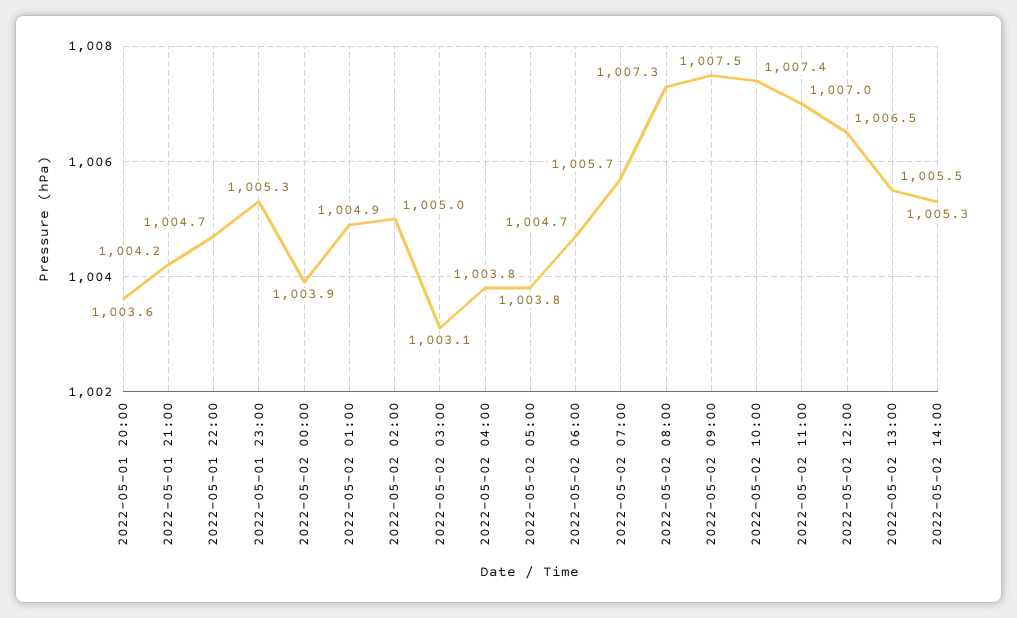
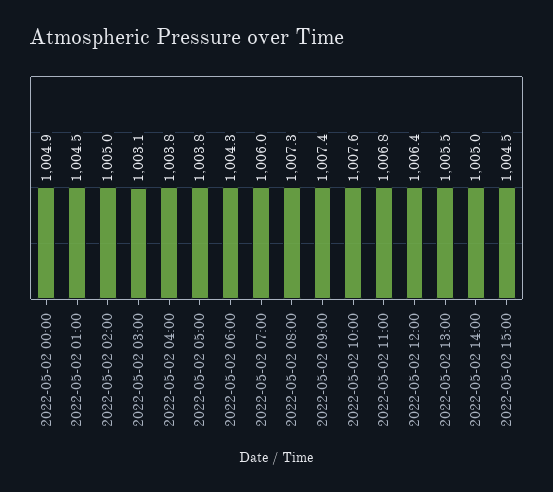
2022-05-01 20:00: 1003.6 -> none
2022-05-01 21:00: 1004.2 -> none
2022-05-01 22:00: 1004.7 -> none
2022-05-01 23:00: 1005.3 -> none
2022-05-02 00:00: 1003.9 -> 1004.9
2022-05-02 01:00: 1004.9 -> 1004.5
2022-05-02 06:00: 1004.7 -> 1004.3
2022-05-02 07:00: 1005.7 -> 1006
2022-05-02 09:00: 1007.5 -> 1007.4
2022-05-02 10:00: 1007.4 -> 1007.6
2022-05-02 11:00: 1007 -> 1006.8
2022-05-02 12:00: 1006.5 -> 1006.4
2022-05-02 14:00: 1005.3 -> 1005
2022-05-02 15:00: none -> 1004.5

